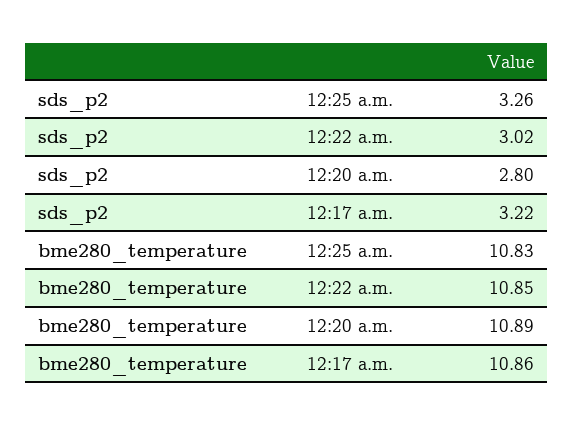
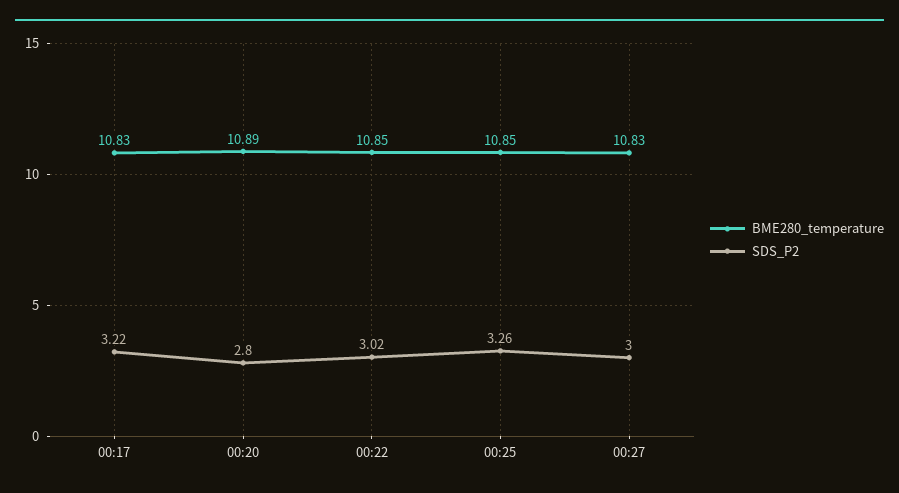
bme280_temperature, 12:25 a.m.: 10.83 -> 10.85
bme280_temperature, 12:17 a.m.: 10.86 -> 10.83
bme280_temperature, 00:27: none -> 10.83
sds_p2, 00:27: none -> 3

